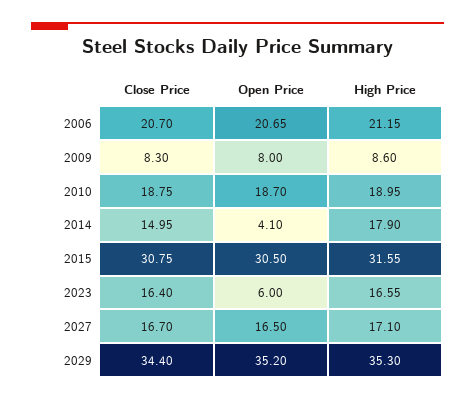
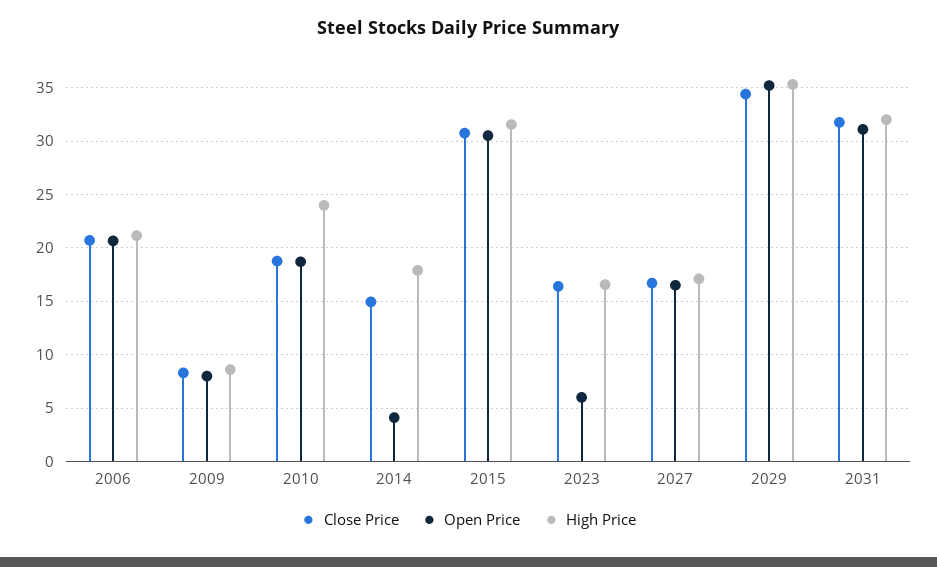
High Price, 2010: 18.95 -> 24
Close Price, 2031: none -> 32
Open Price, 2031: none -> 31
High Price, 2031: none -> 32

